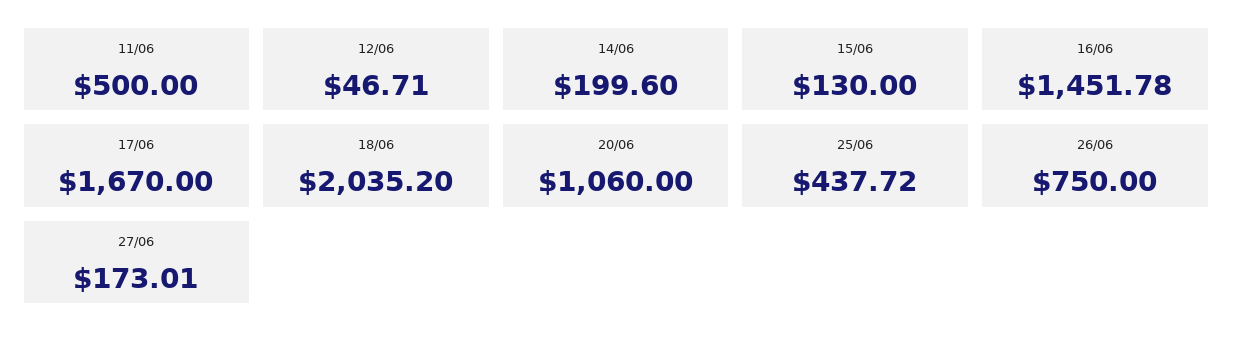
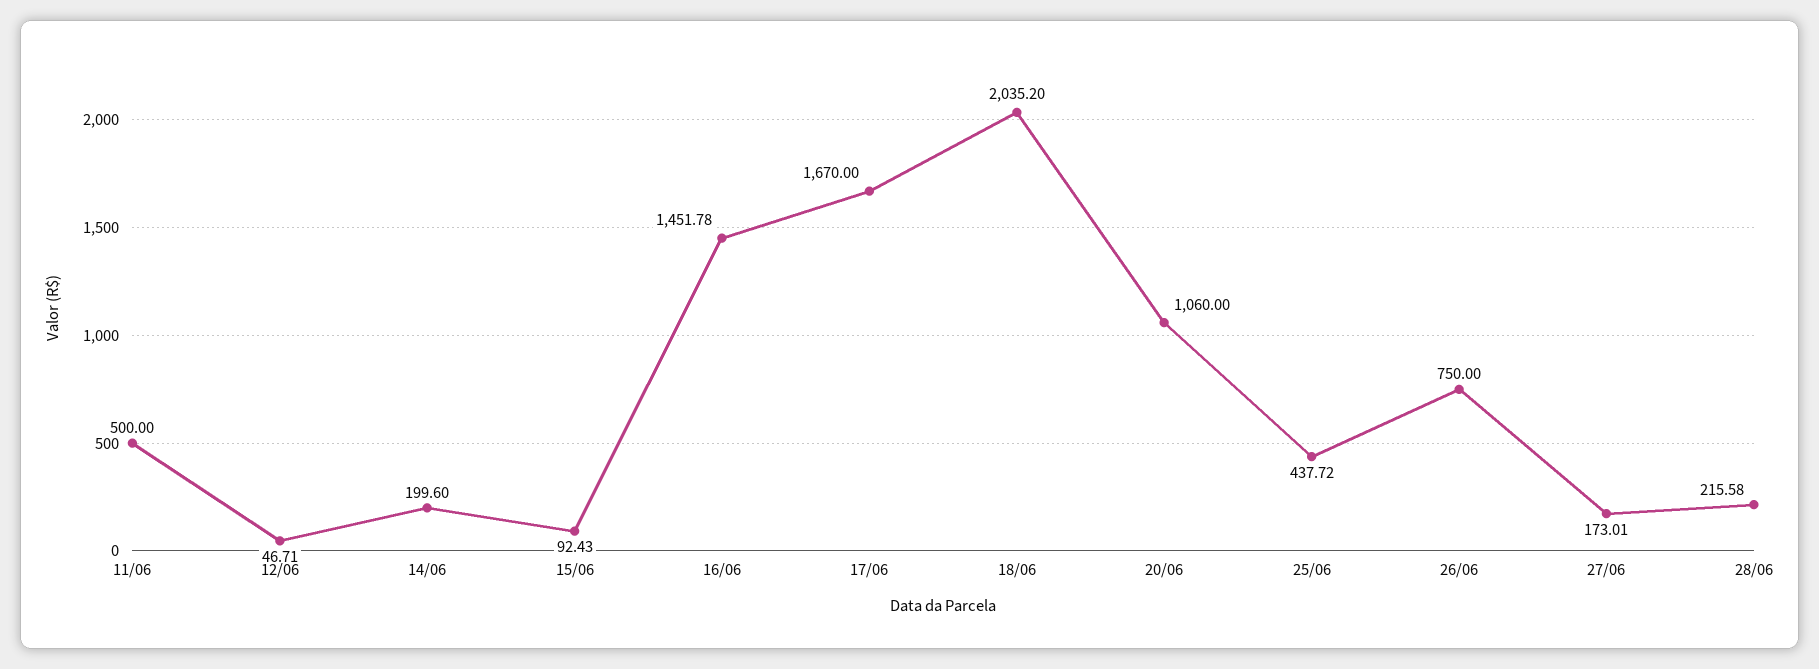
15/06: 130 -> 92.43
28/06: none -> 215.58

